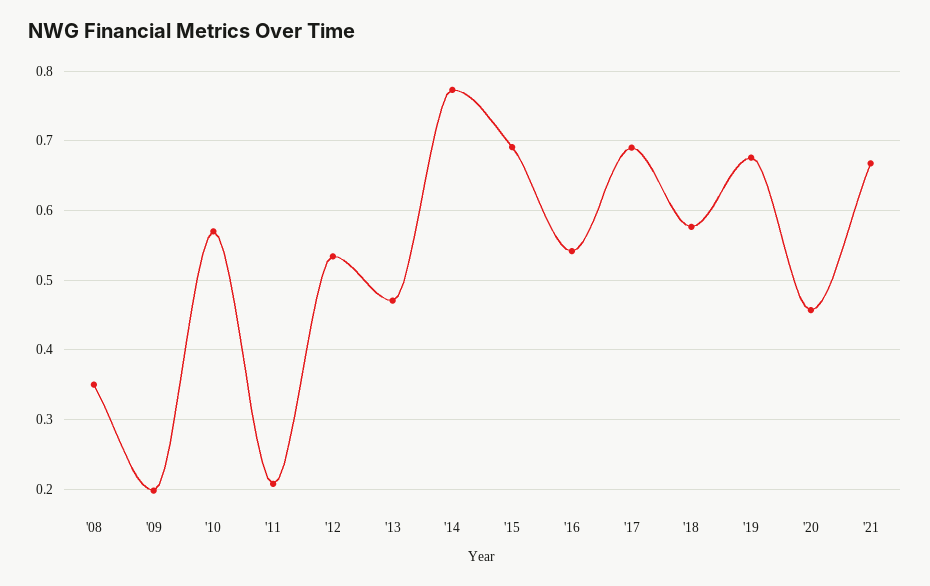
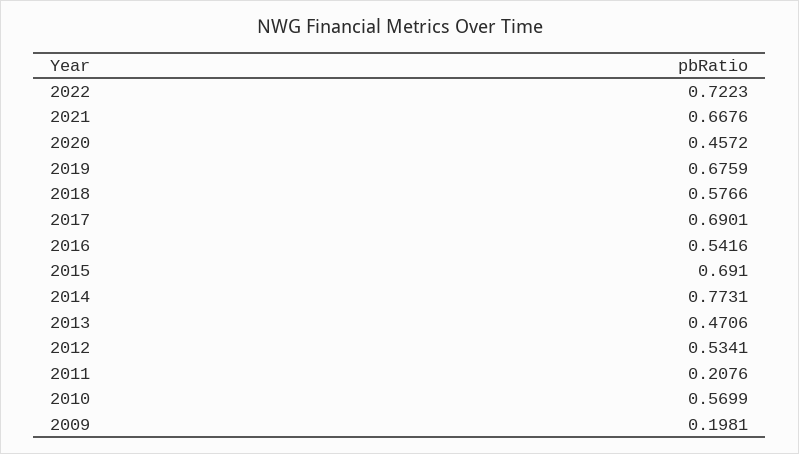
'08: 0.35 -> none
2022: none -> 0.7223

